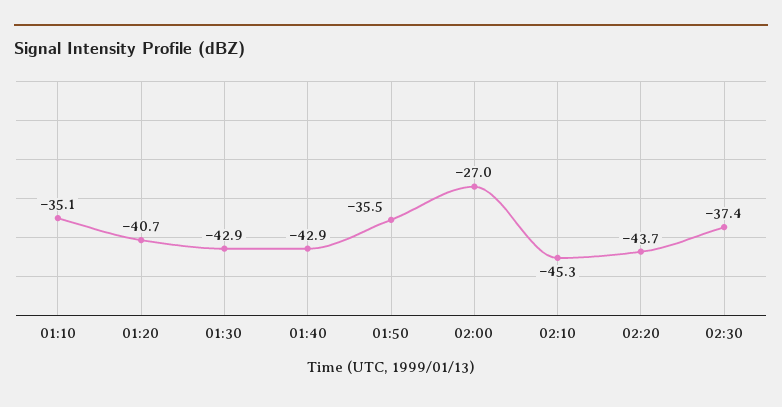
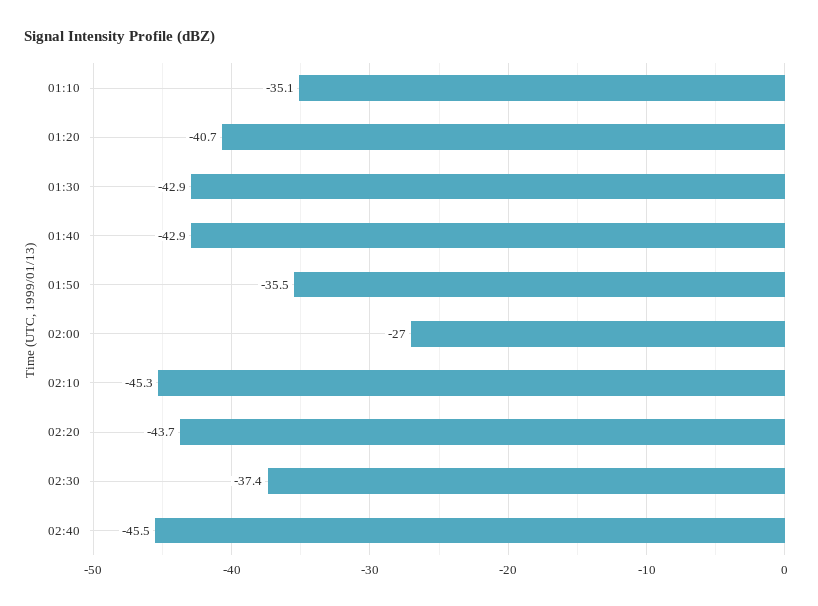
02:40: none -> -45.5

